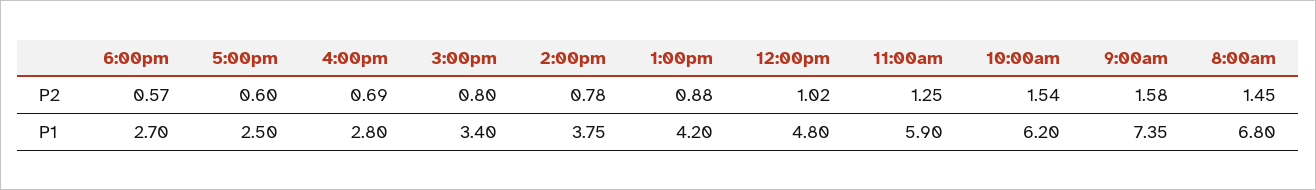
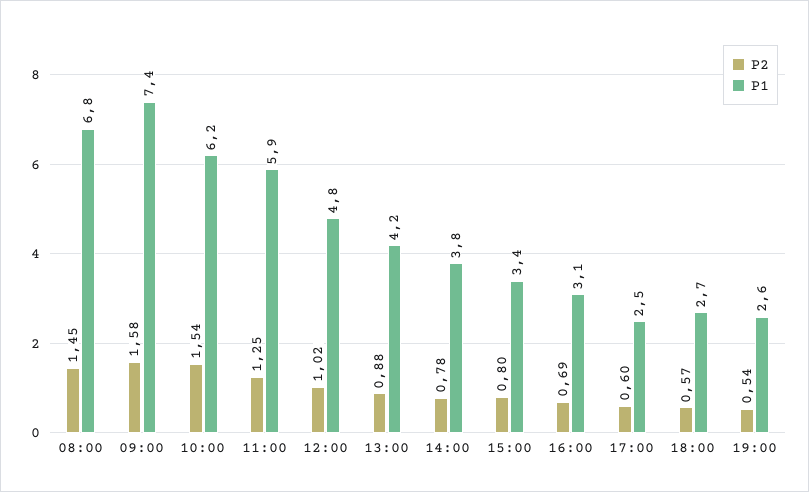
P1, 4:00pm: 2.8 -> 3.1
P2, 19:00: none -> 0.54
P1, 19:00: none -> 2.6

